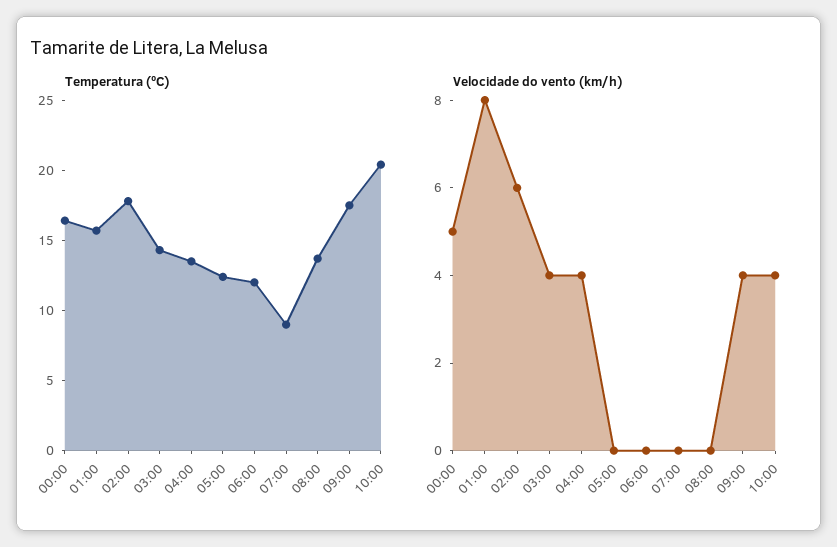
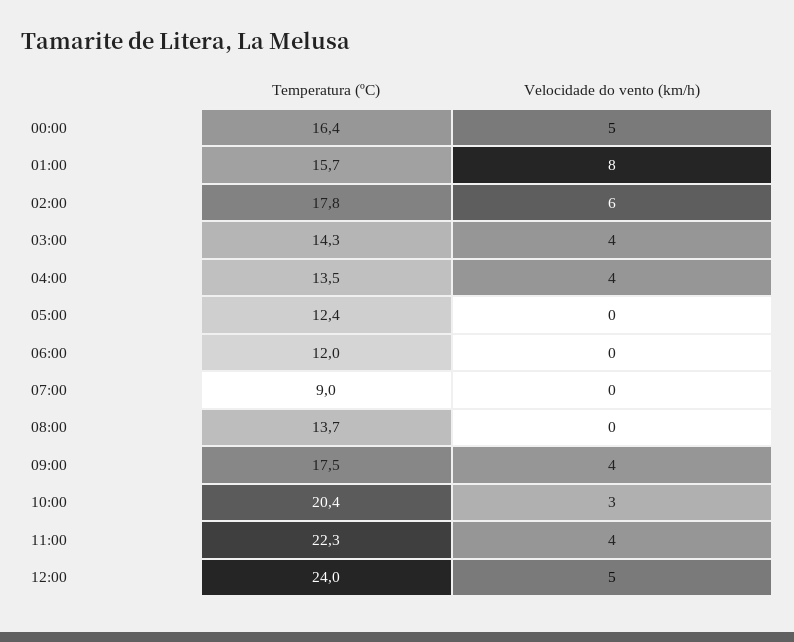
Velocidade do vento (km/h), 10:00: 4 -> 3
Temperatura (ºC), 11:00: none -> 22.3
Velocidade do vento (km/h), 11:00: none -> 4
Temperatura (ºC), 12:00: none -> 24
Velocidade do vento (km/h), 12:00: none -> 5

